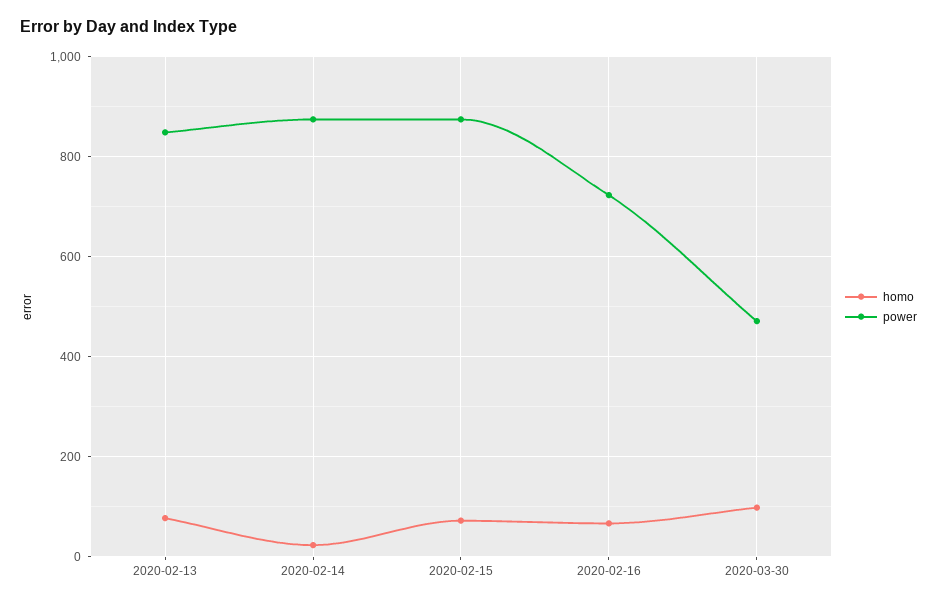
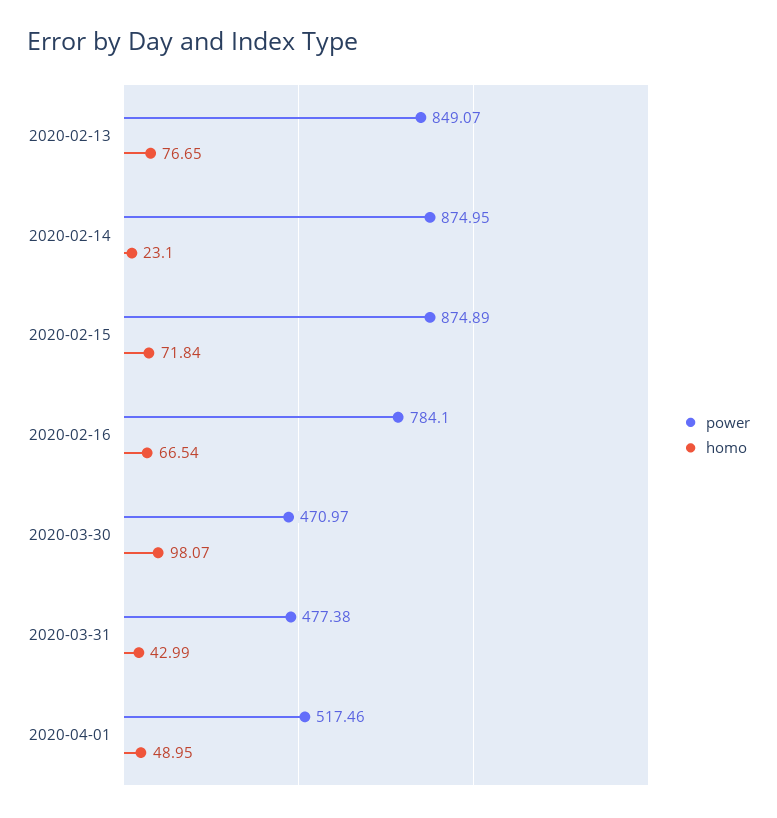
power, 2020-02-16: 720 -> 784.1
power, 2020-03-31: none -> 477.38
homo, 2020-03-31: none -> 42.99
power, 2020-04-01: none -> 517.46
homo, 2020-04-01: none -> 48.95

